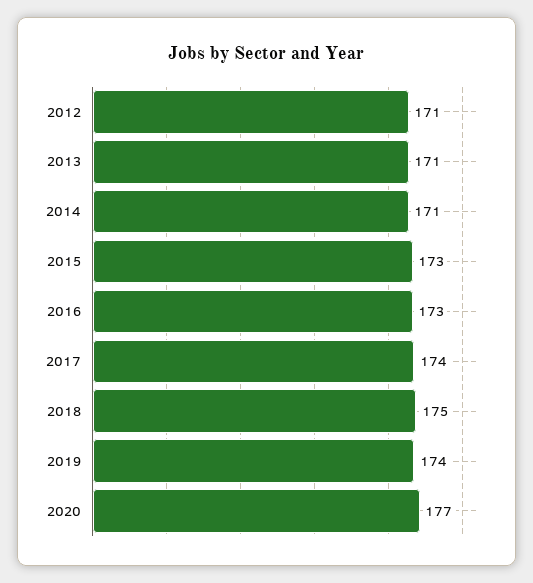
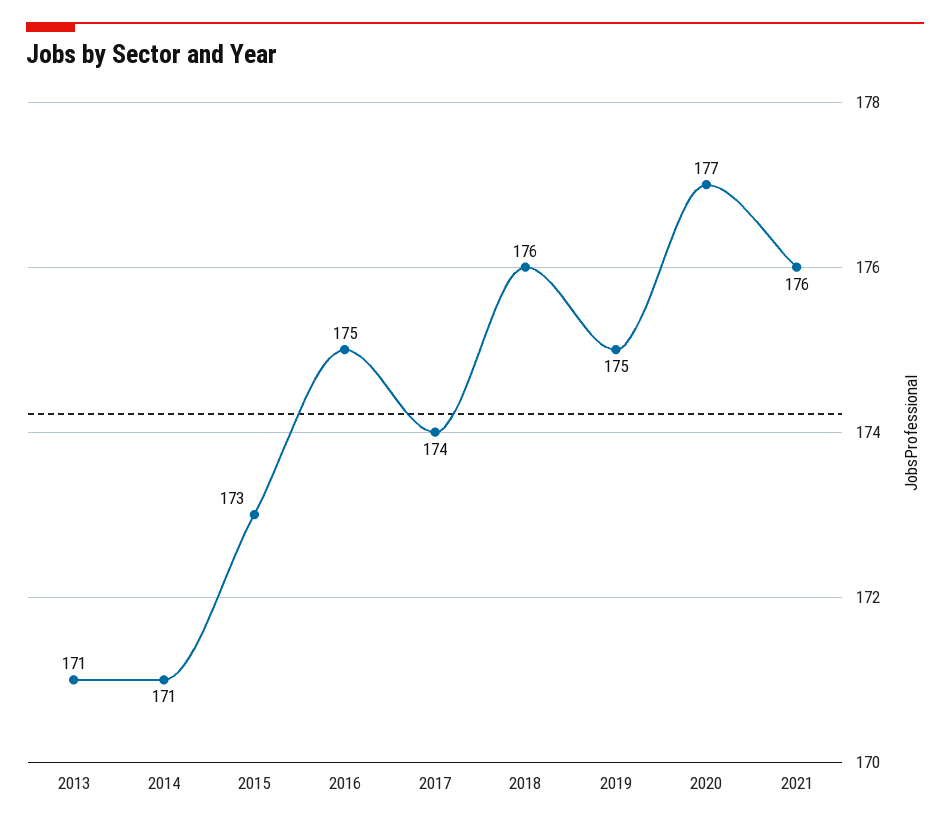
2012: 171 -> none
2016: 173 -> 175
2018: 175 -> 176
2019: 174 -> 175
2021: none -> 176

